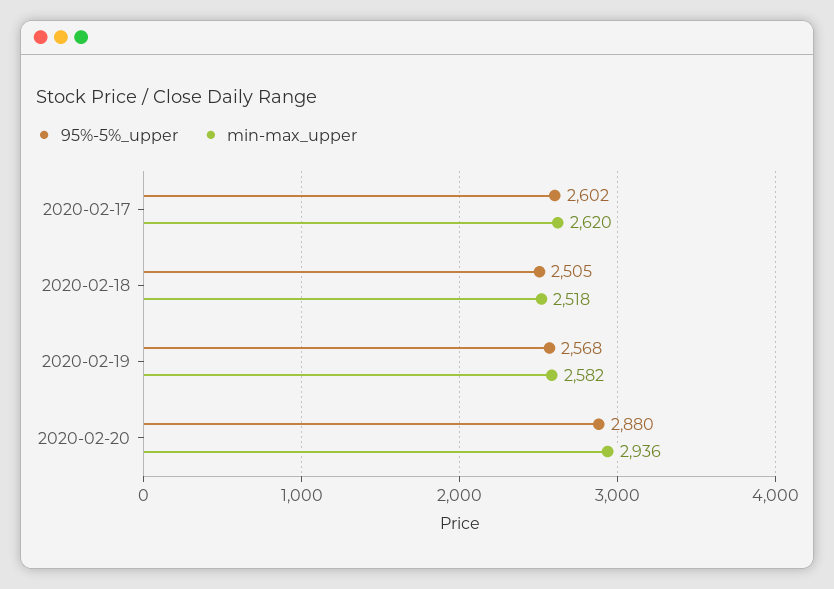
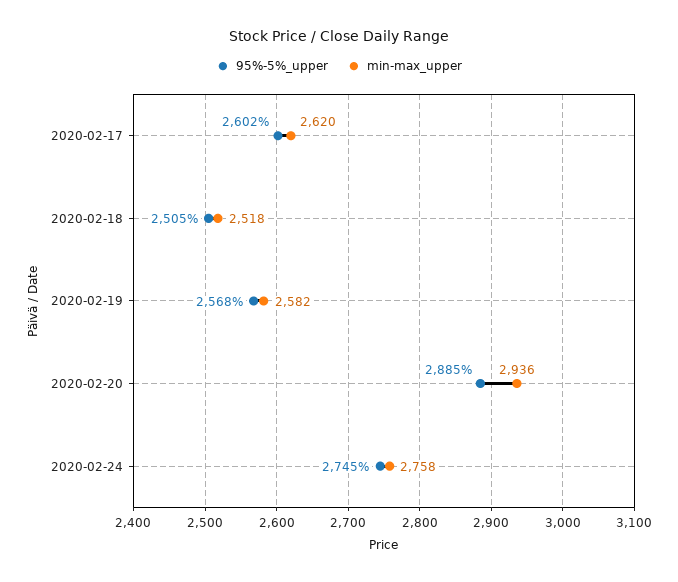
95%-5%_upper, 2020-02-20: 2880 -> 2885
95%-5%_upper, 2020-02-24: none -> 2745
min-max_upper, 2020-02-24: none -> 2758

